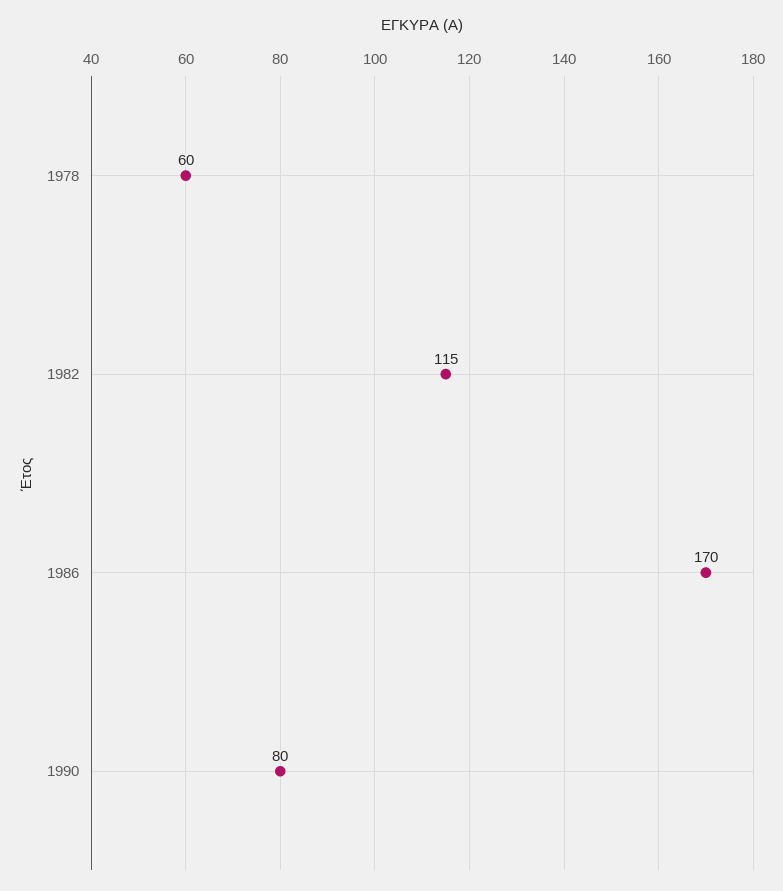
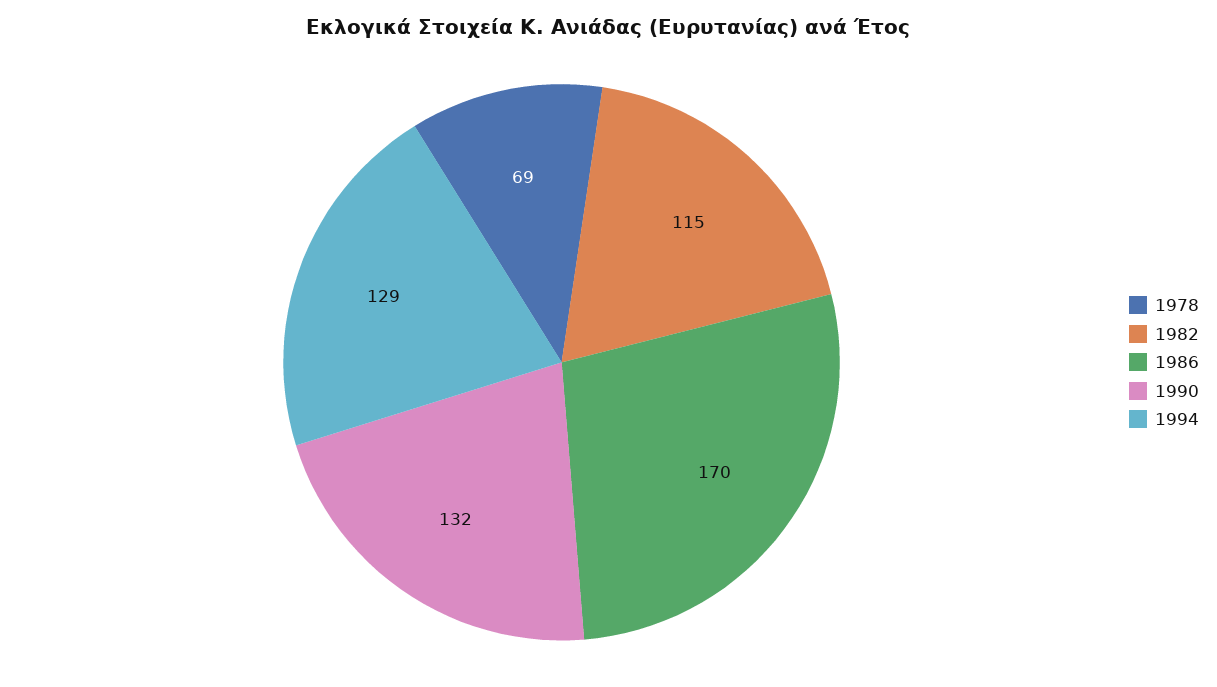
1978: 60 -> 69
1990: 80 -> 132
1994: none -> 129

